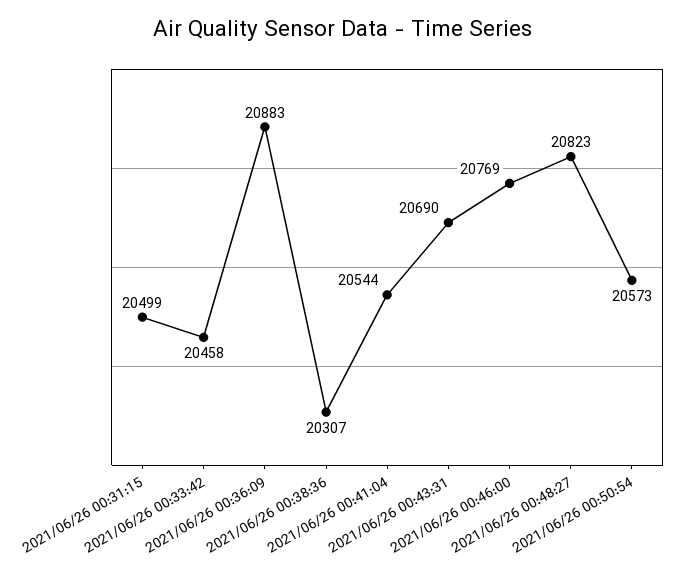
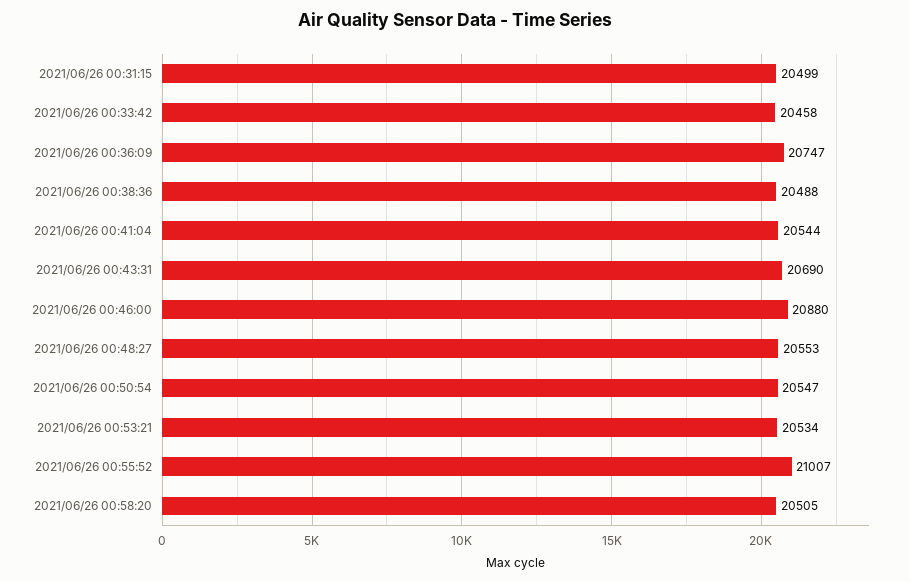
2021/06/26 00:36:09: 20883 -> 20747
2021/06/26 00:38:36: 20307 -> 20488
2021/06/26 00:46:00: 20769 -> 20880
2021/06/26 00:48:27: 20823 -> 20553
2021/06/26 00:50:54: 20573 -> 20547
2021/06/26 00:53:21: none -> 20534
2021/06/26 00:55:52: none -> 21007
2021/06/26 00:58:20: none -> 20505

